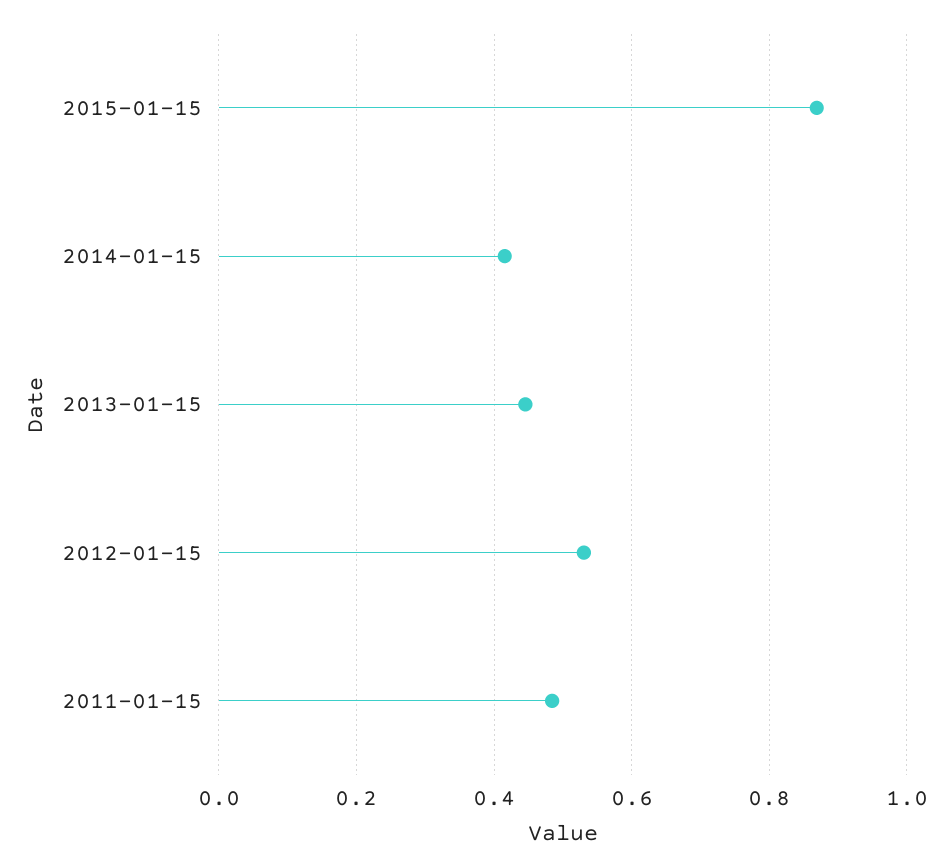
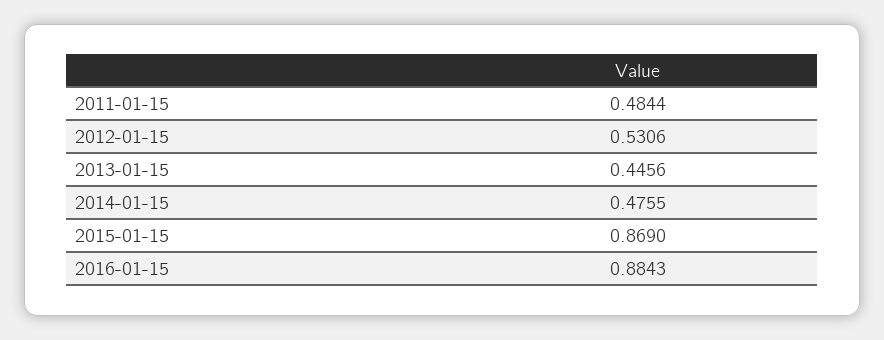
2014-01-15: 0.42 -> 0.4755
2016-01-15: none -> 0.8843

